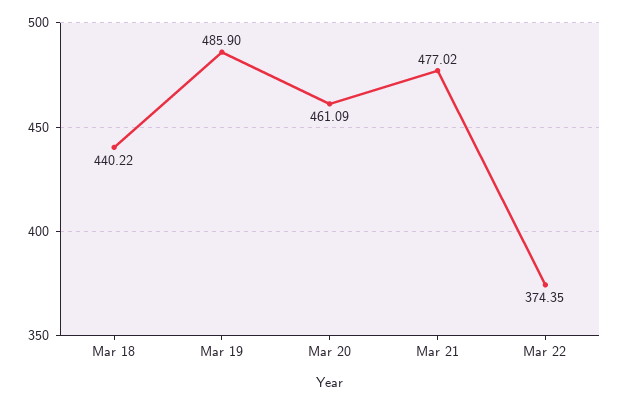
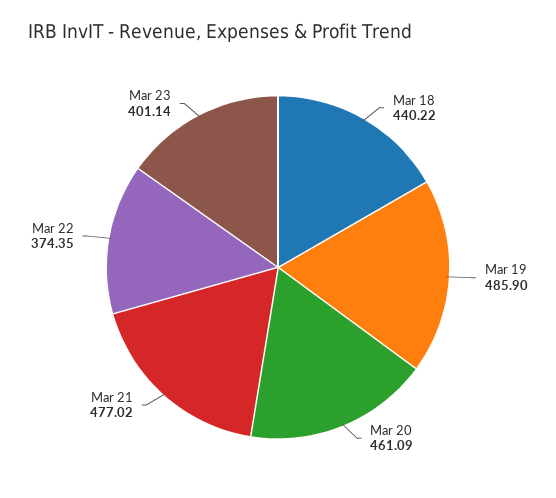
Mar 23: none -> 401.14

